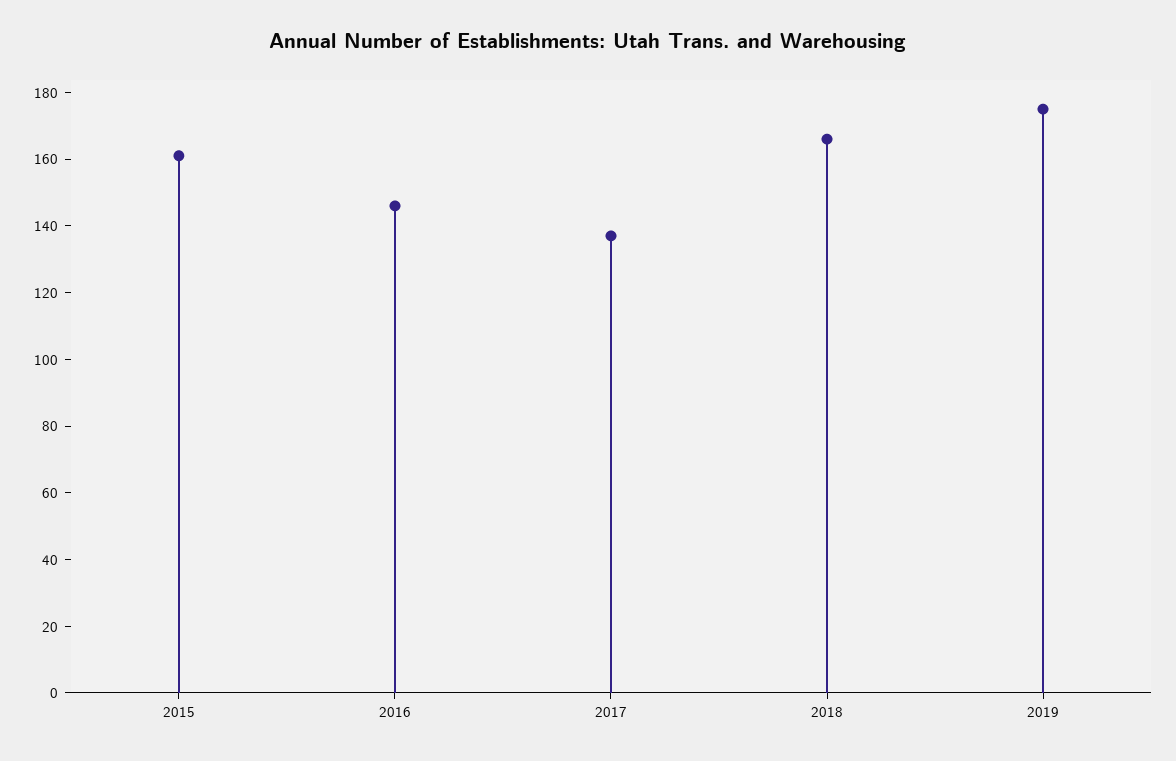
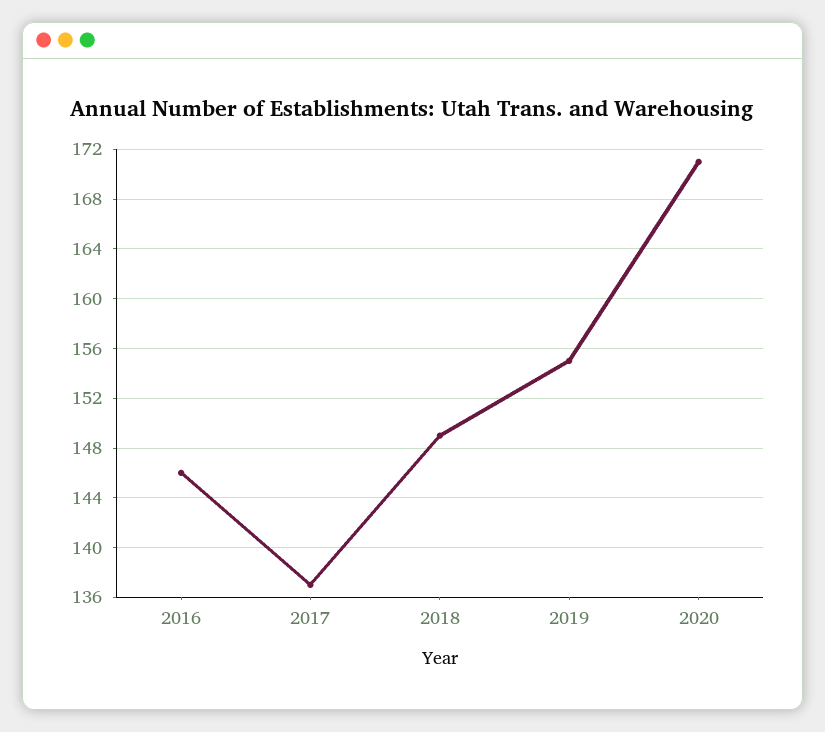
2015: 160 -> none
2018: 165 -> 149
2019: 175 -> 155
2020: none -> 171

